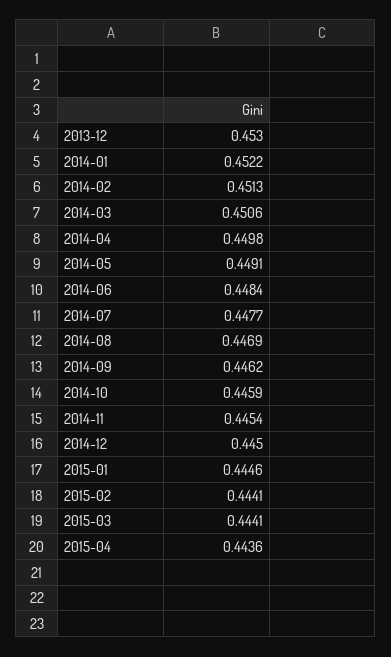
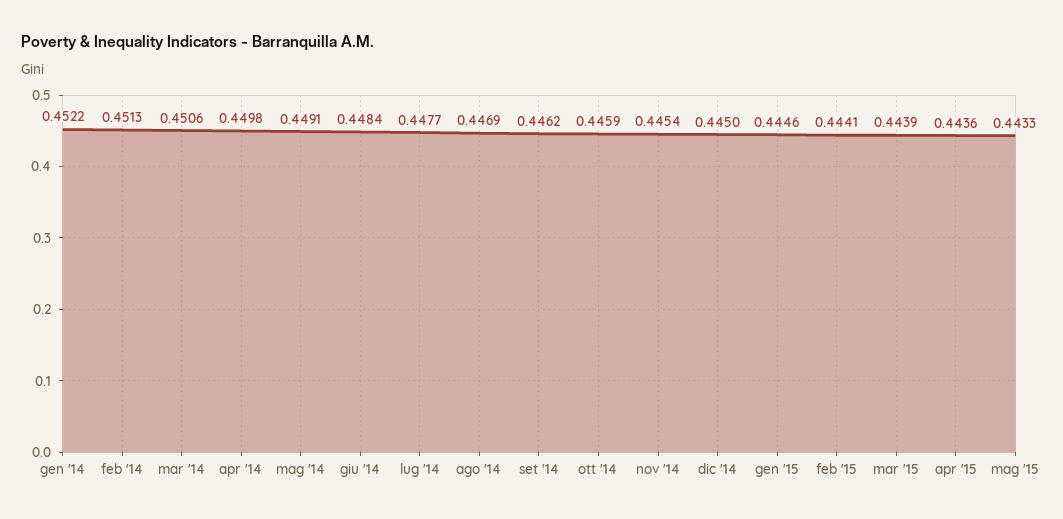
2013-12: 0.453 -> none
2015-03: 0.4441 -> 0.4439
mag '15: none -> 0.4433

